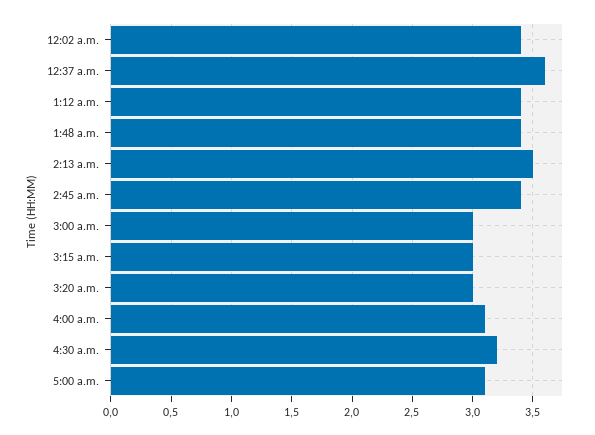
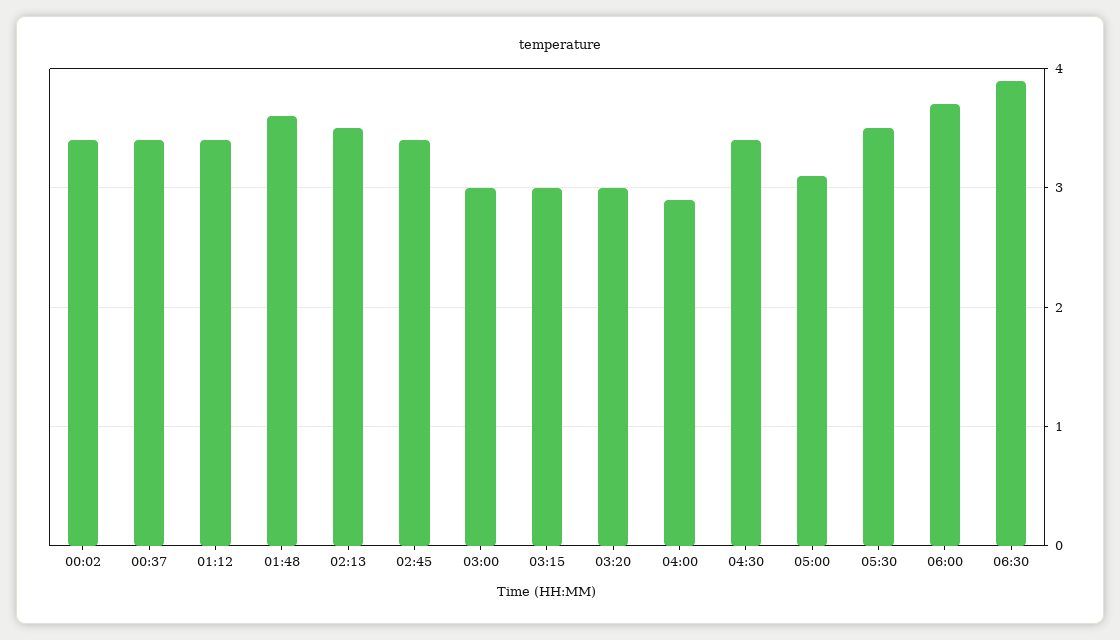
12:37 a.m.: 3.6 -> 3.4
1:48 a.m.: 3.4 -> 3.6
4:00 a.m.: 3.1 -> 2.9
4:30 a.m.: 3.2 -> 3.4
05:30: none -> 3.5
06:00: none -> 3.7
06:30: none -> 3.9

